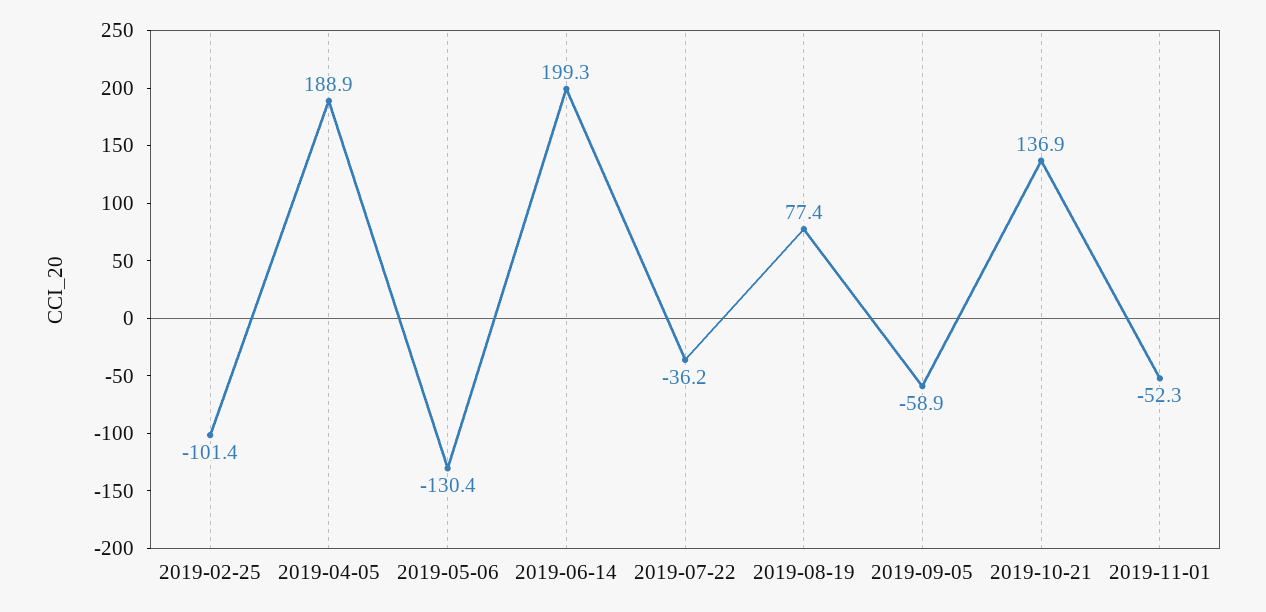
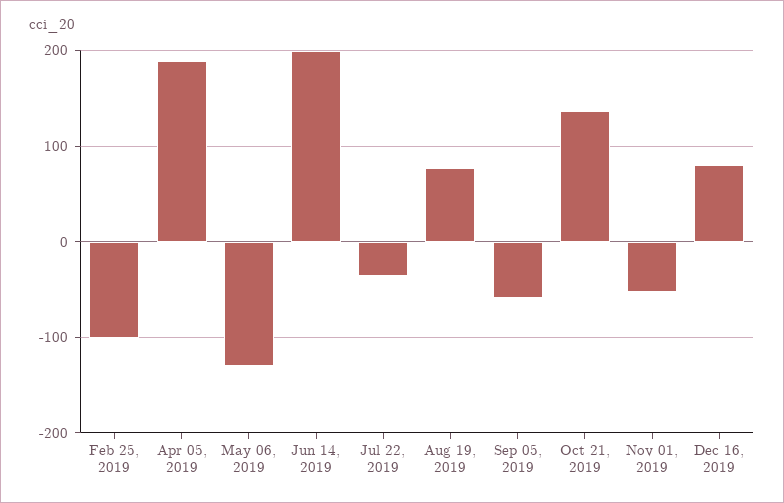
Dec 16, 2019: none -> 80

